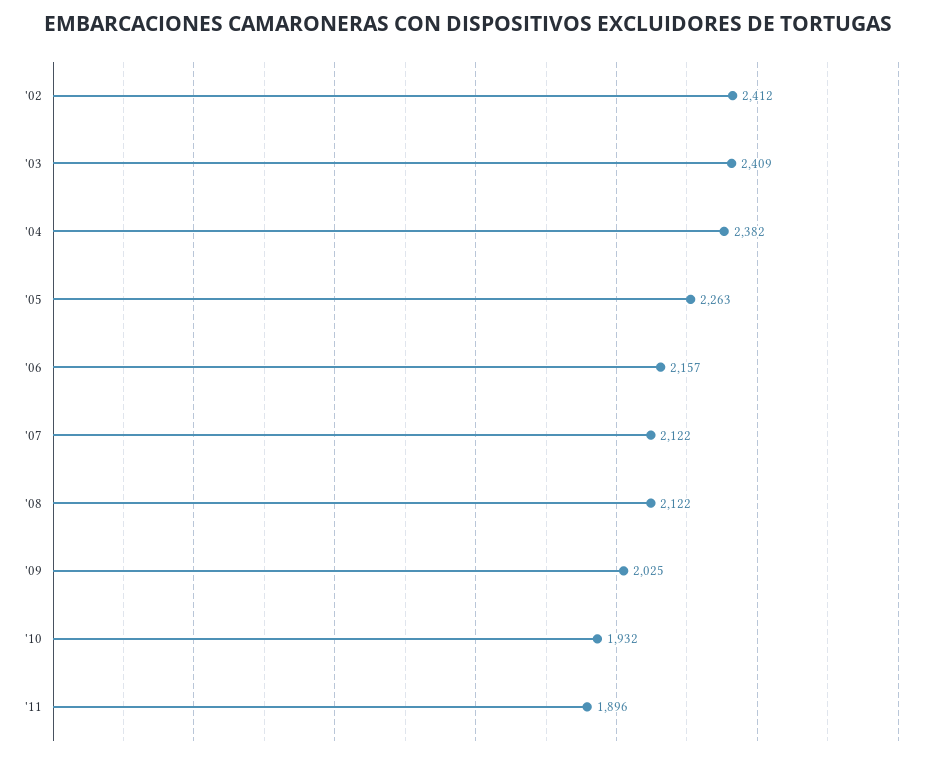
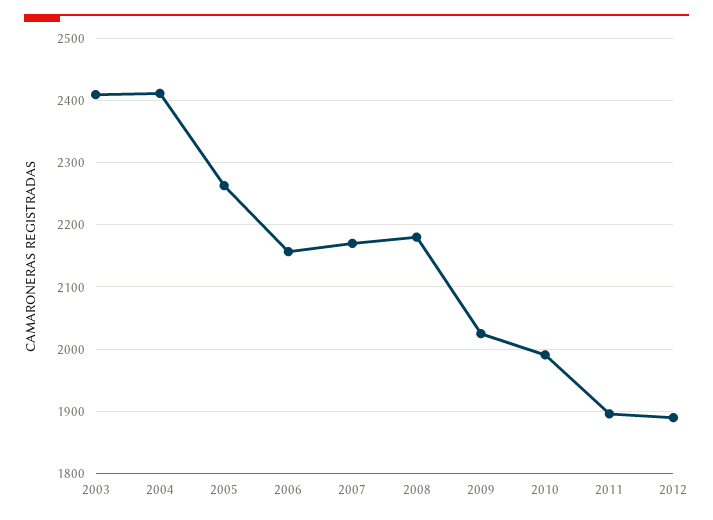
'02: 2412 -> none
'04: 2382 -> 2410
'07: 2122 -> 2170
'08: 2122 -> 2180
'10: 1932 -> 1990
2012: none -> 1890

